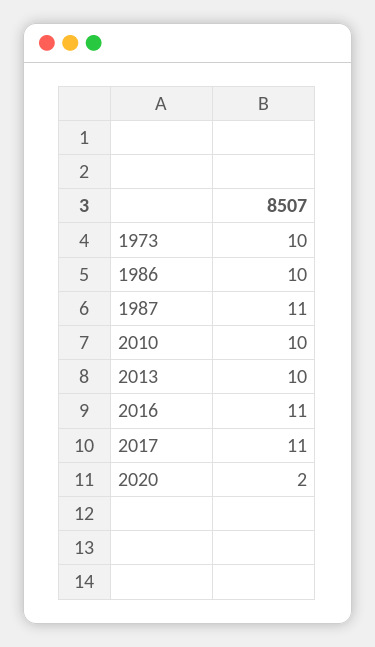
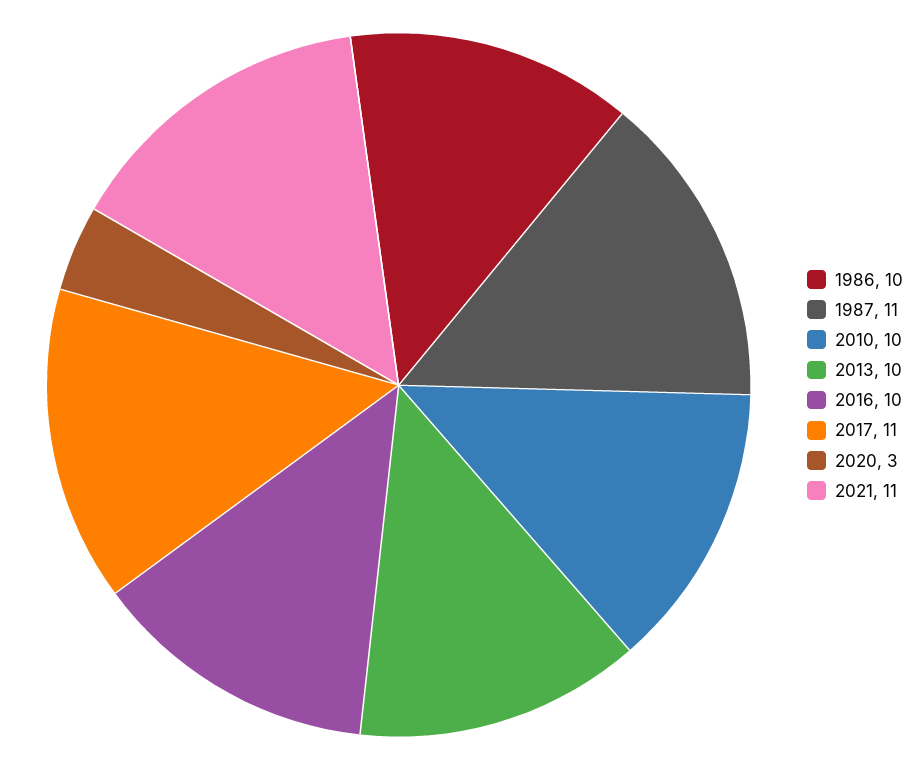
1973: 10 -> none
2016: 11 -> 10
2020: 2 -> 3
2021: none -> 11

